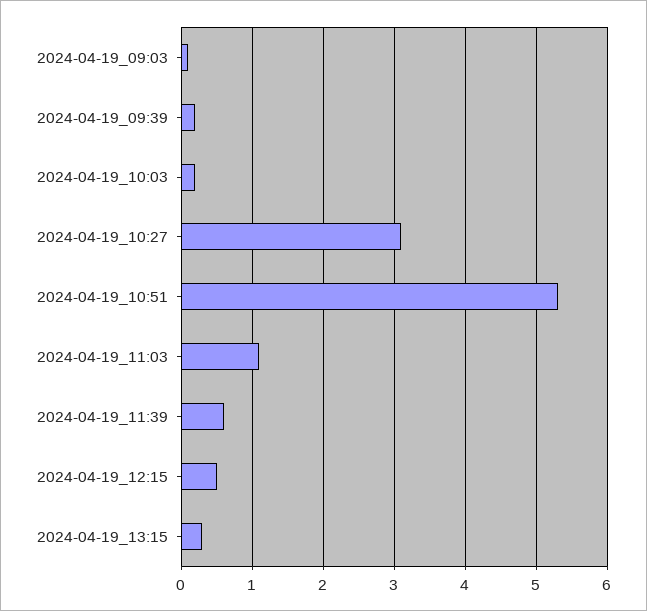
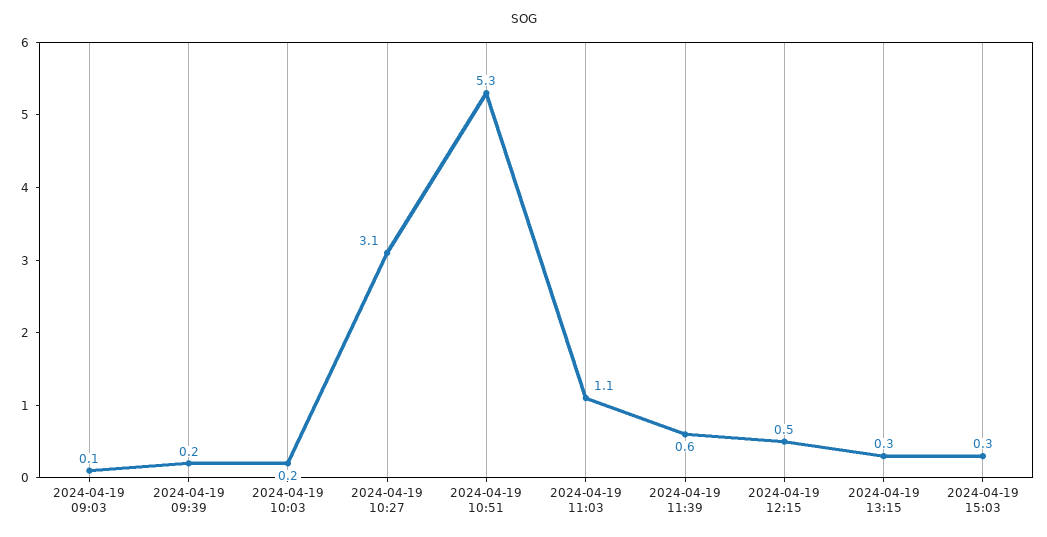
2024-04-19 15:03: none -> 0.3

